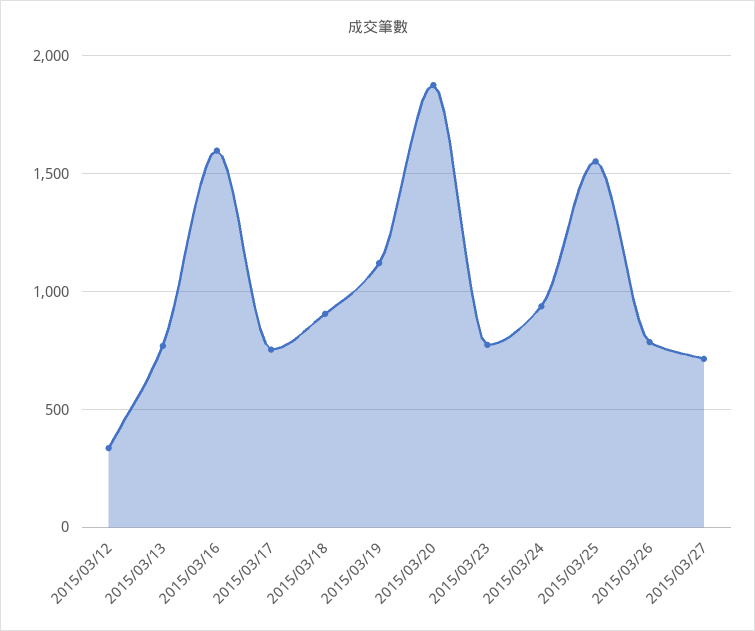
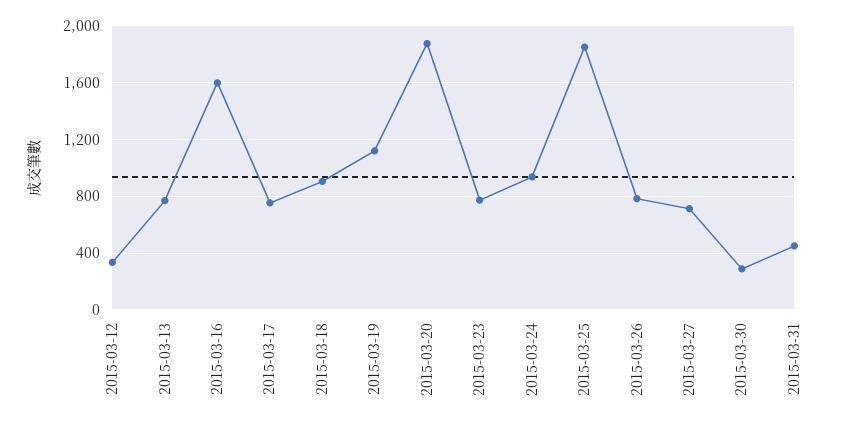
2015/03/25: 1550 -> 1850
2015-03-30: none -> 300
2015-03-31: none -> 450

